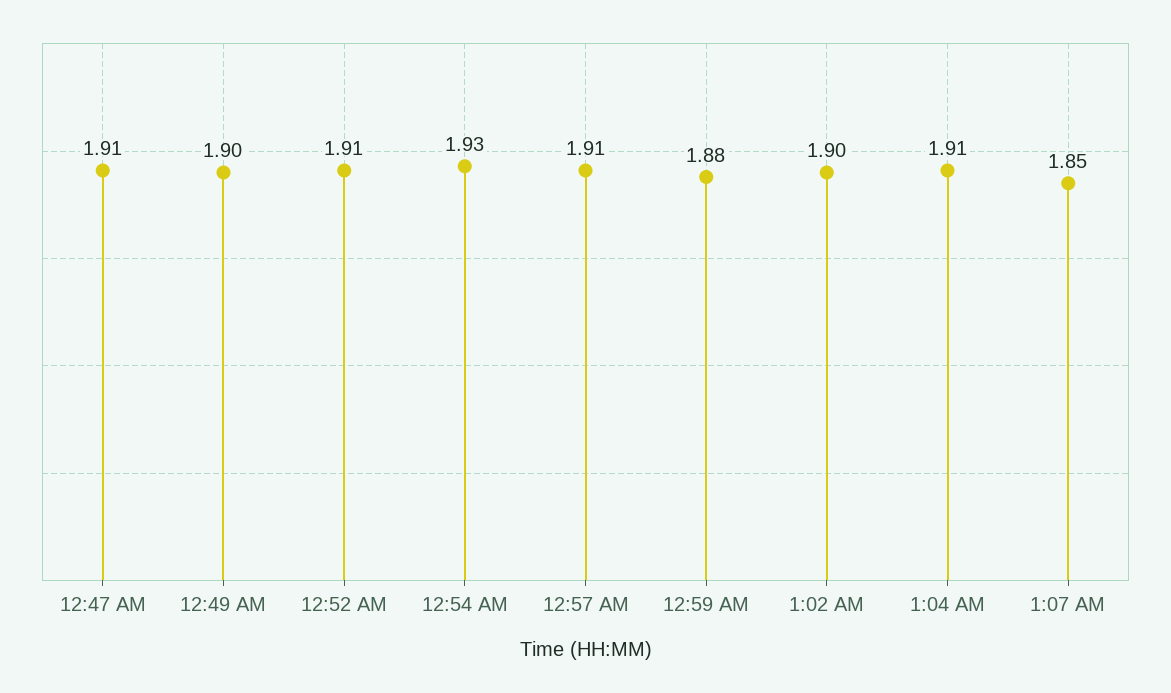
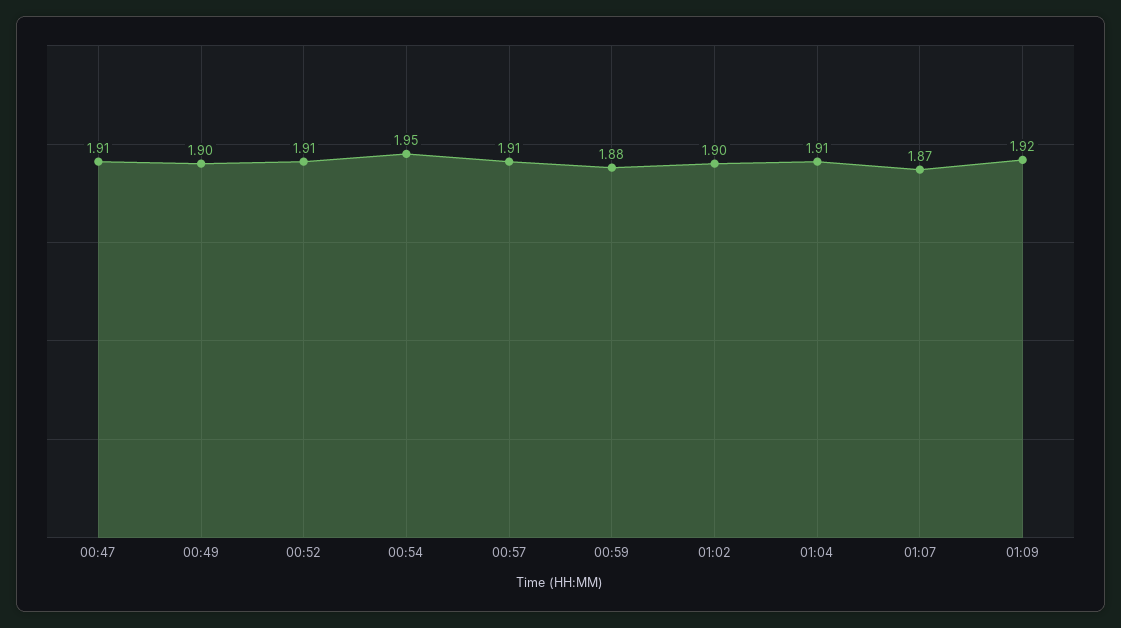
12:54 AM: 1.93 -> 1.95
1:07 AM: 1.85 -> 1.87
01:09: none -> 1.92

